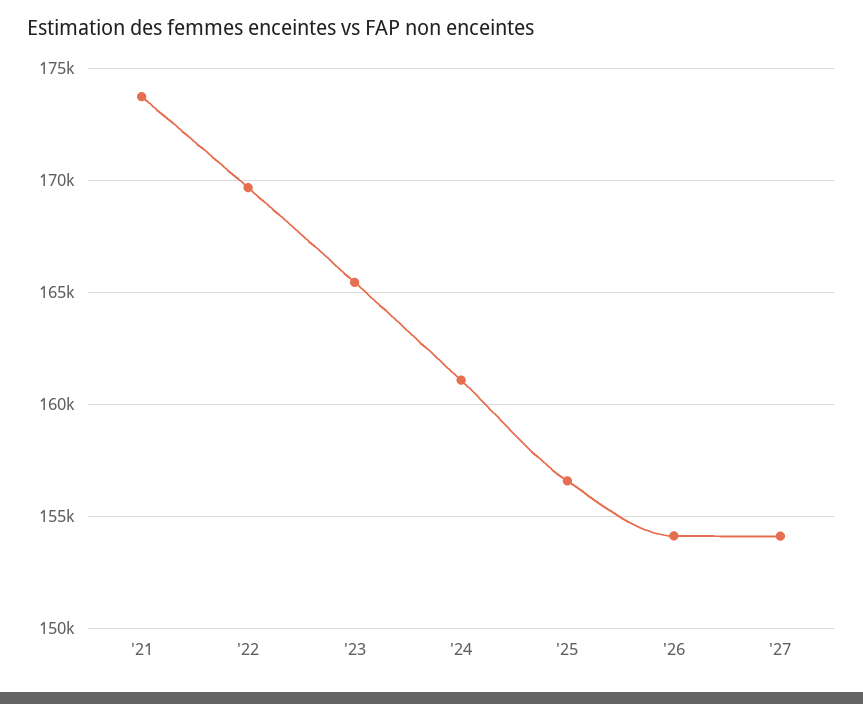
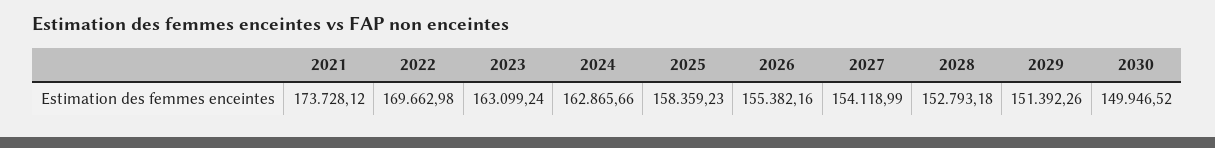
'23: 165500 -> 163099.24
'24: 161000 -> 162865.66
'25: 156500 -> 158359.23
'26: 154000 -> 155382.16
2028: none -> 152793.18
2029: none -> 151392.26
2030: none -> 149946.52

